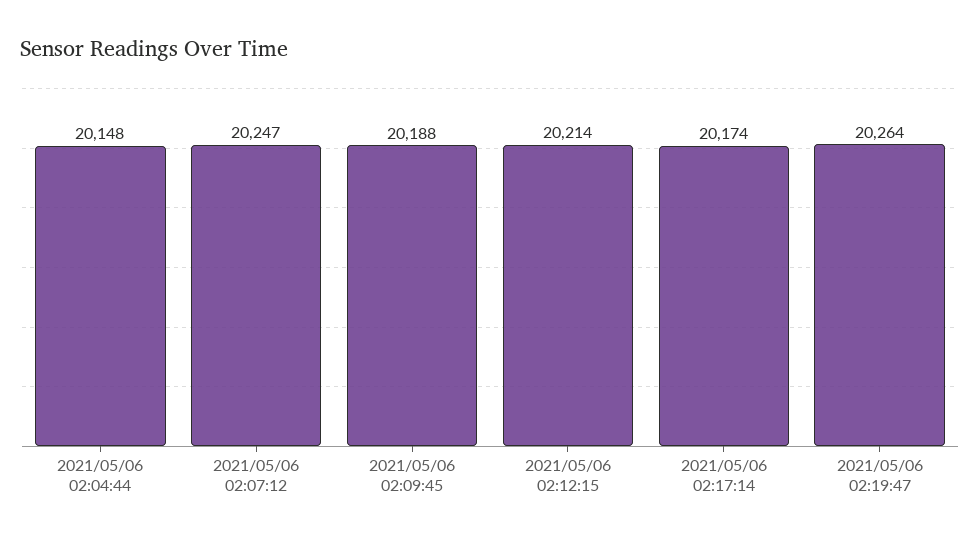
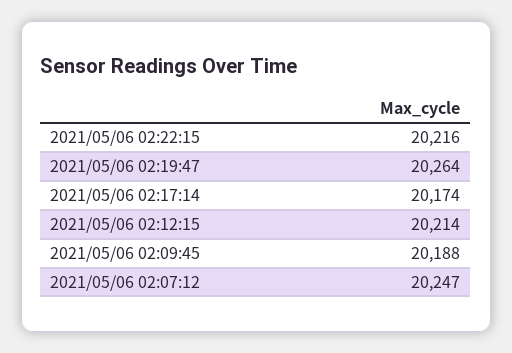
2021/05/06 02:04:44: 20148 -> none
2021/05/06 02:22:15: none -> 20216

